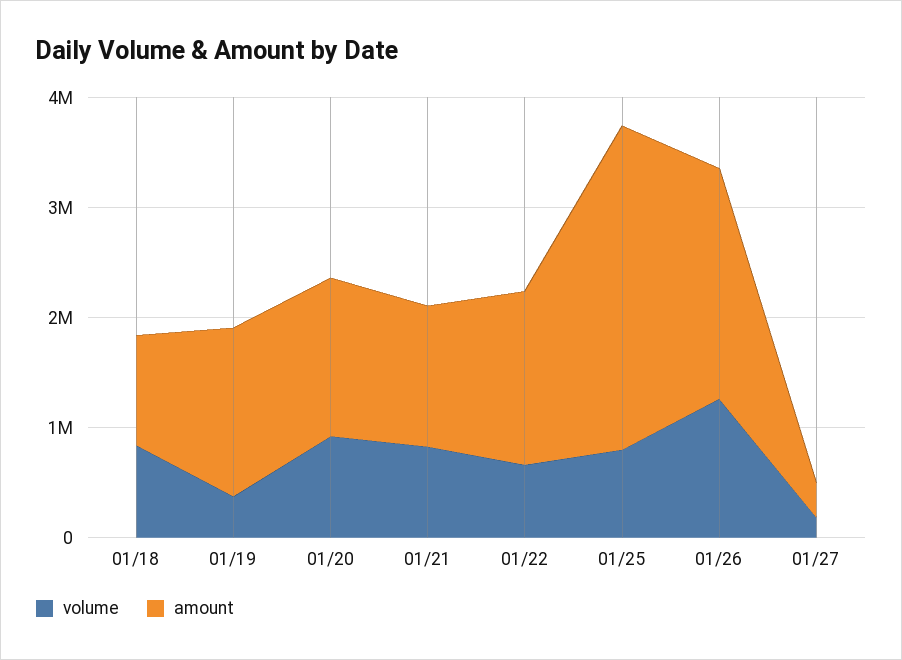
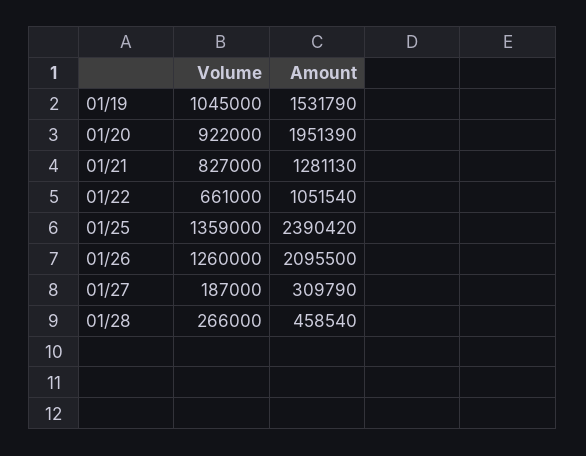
volume, 01/18: 800000 -> none
amount, 01/18: 1000000 -> none
volume, 01/19: 400000 -> 1045000
amount, 01/20: 1400000 -> 1951390
amount, 01/22: 1600000 -> 1051540
volume, 01/25: 800000 -> 1359000
amount, 01/25: 3000000 -> 2390420
volume, 01/28: none -> 266000
amount, 01/28: none -> 458540

